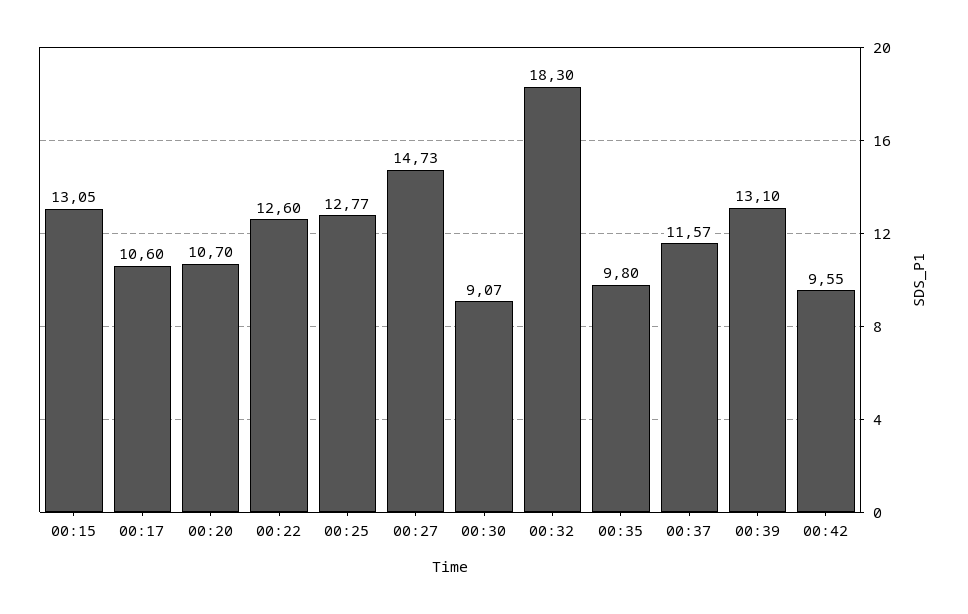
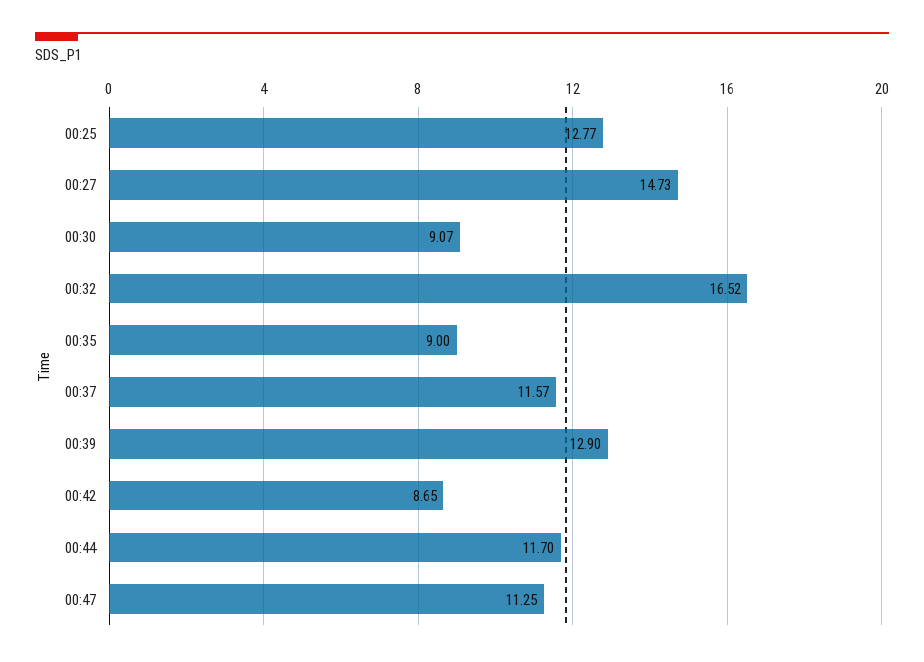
00:15: 13.05 -> none
00:17: 10.6 -> none
00:20: 10.7 -> none
00:22: 12.6 -> none
00:32: 18.3 -> 16.52
00:35: 9.8 -> 9
00:39: 13.1 -> 12.9
00:42: 9.55 -> 8.65
00:44: none -> 11.7
00:47: none -> 11.25

